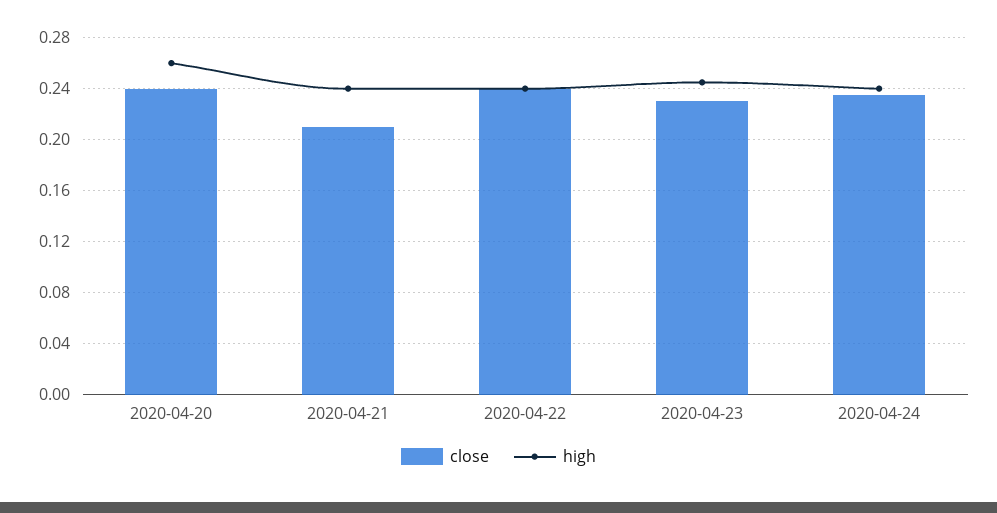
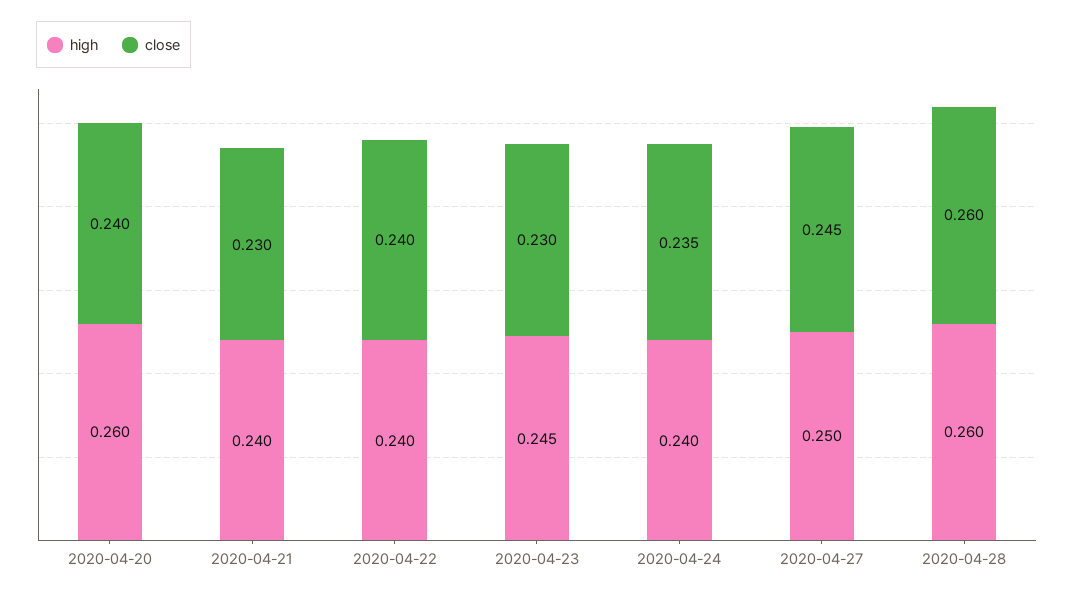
close, 2020-04-21: 0.21 -> 0.23
high, 2020-04-27: none -> 0.25
close, 2020-04-27: none -> 0.245
high, 2020-04-28: none -> 0.26
close, 2020-04-28: none -> 0.26

